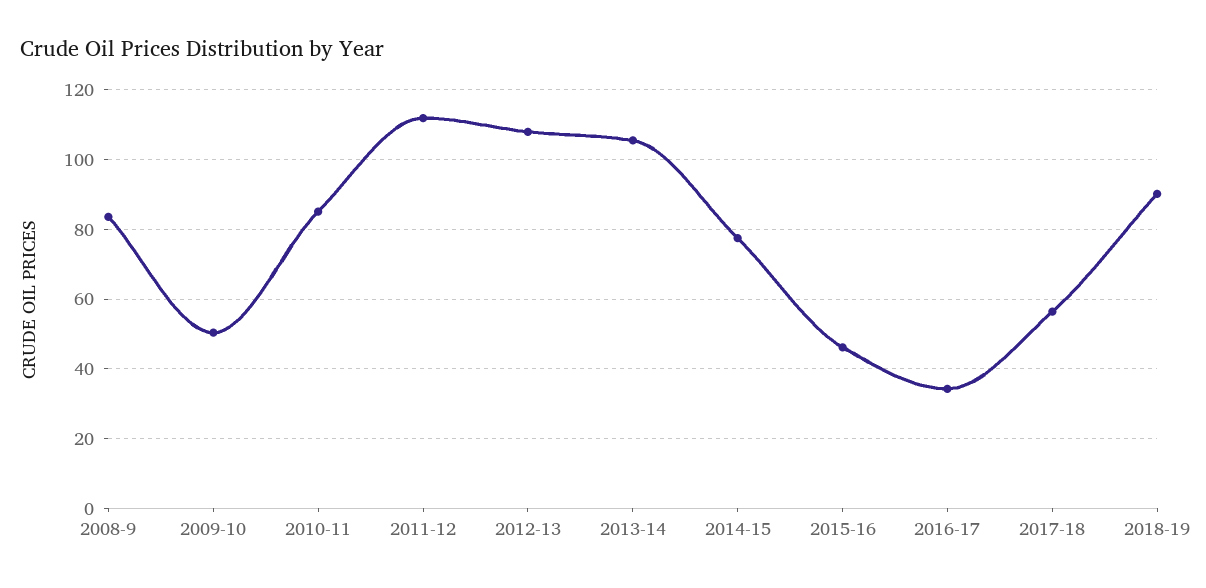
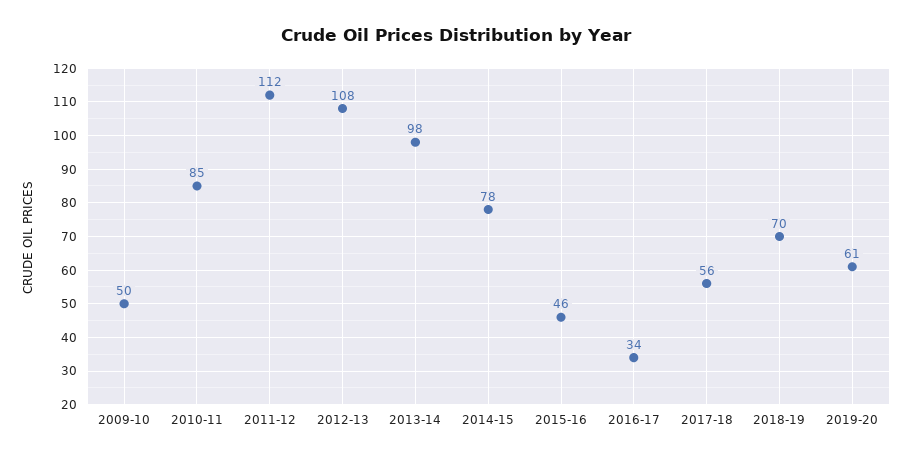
2008-9: 84 -> none
2013-14: 106 -> 98
2018-19: 90 -> 70
2019-20: none -> 61

